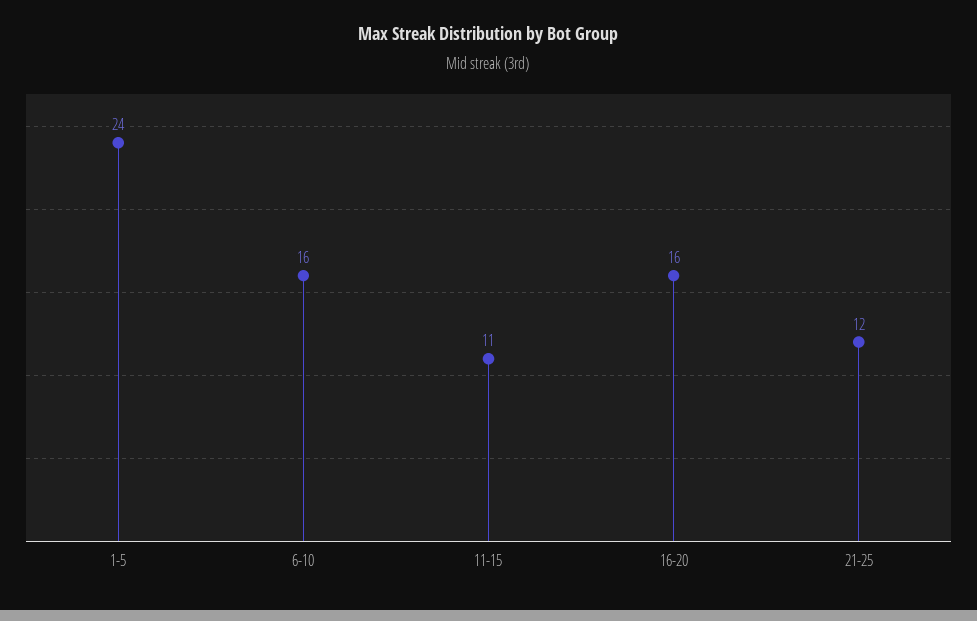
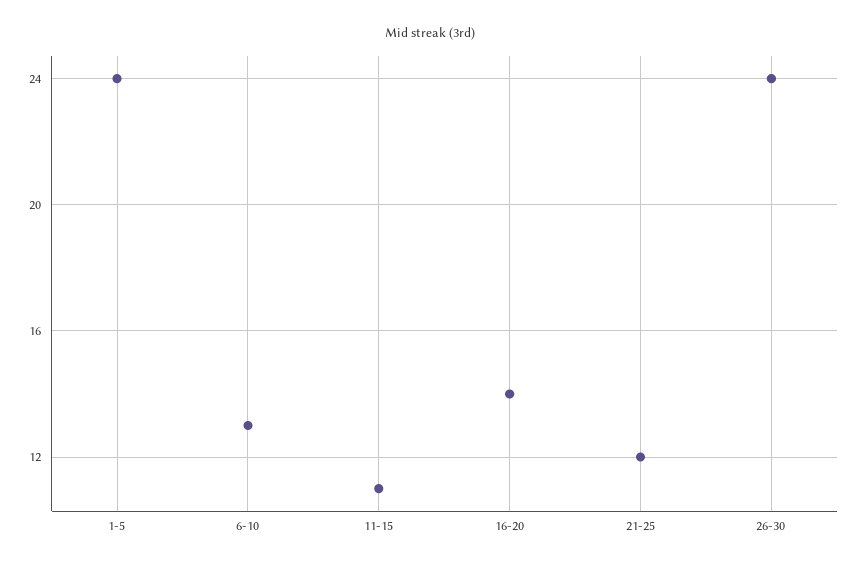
6-10: 16 -> 13
16-20: 16 -> 14
26-30: none -> 24

